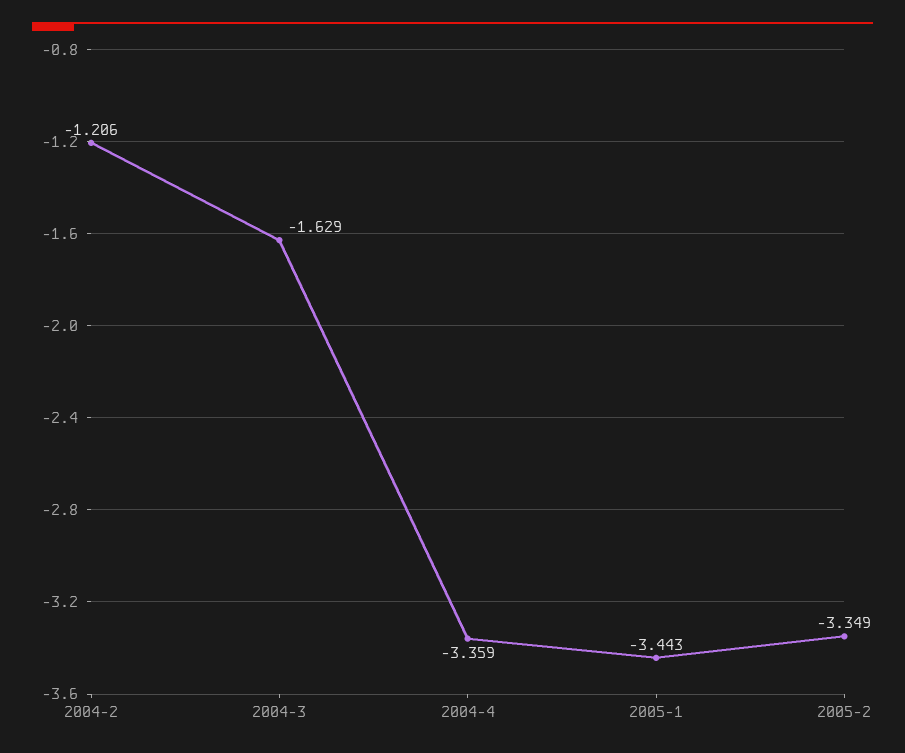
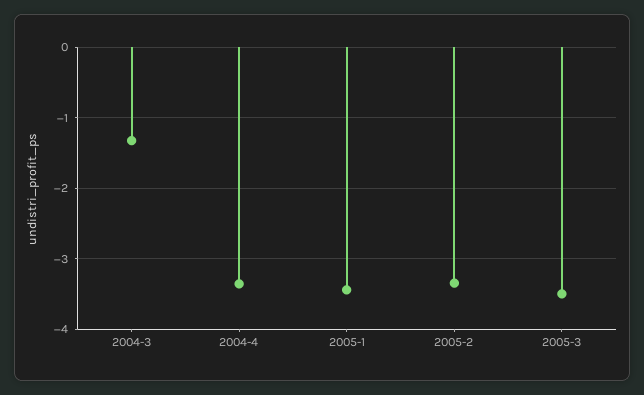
2004-2: -1.206 -> none
2004-3: -1.629 -> -1.3
2005-3: none -> -3.5

